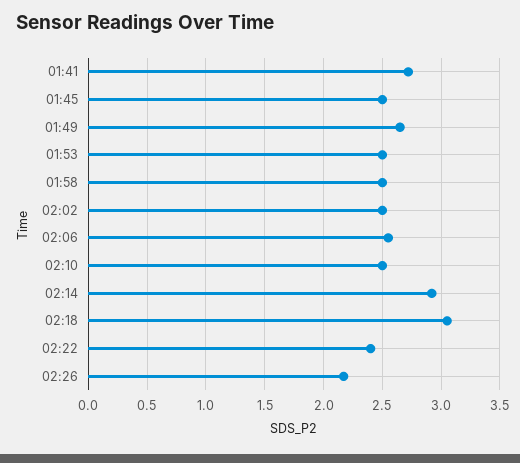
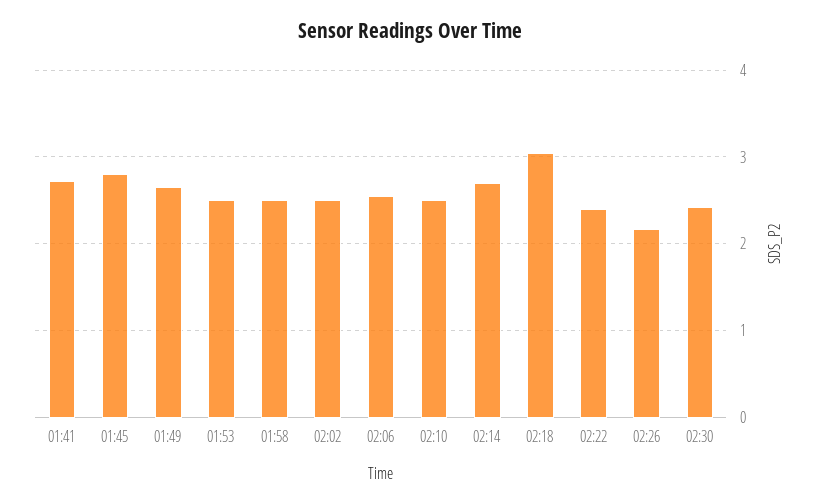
01:45: 2.5 -> 2.8
02:14: 2.9 -> 2.7
02:30: none -> 2.4

